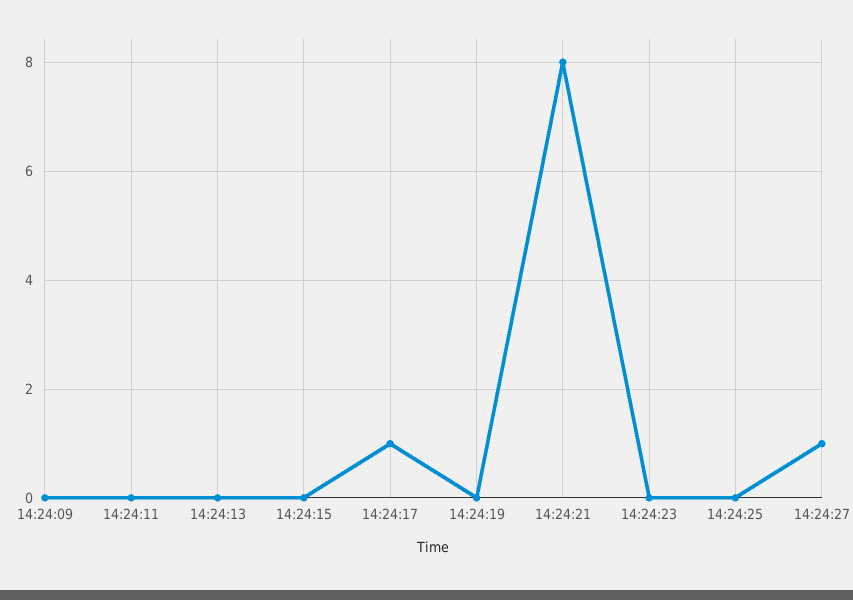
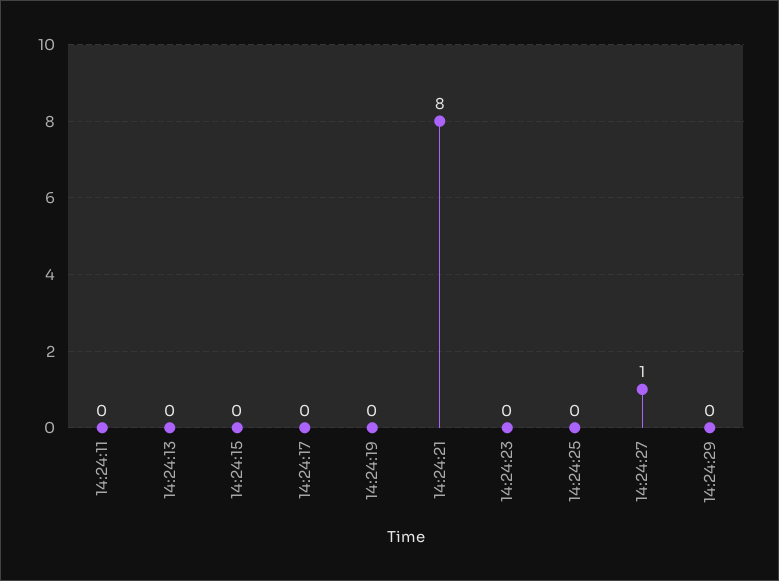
14:24:09: 0 -> none
14:24:17: 1 -> 0
14:24:29: none -> 0

